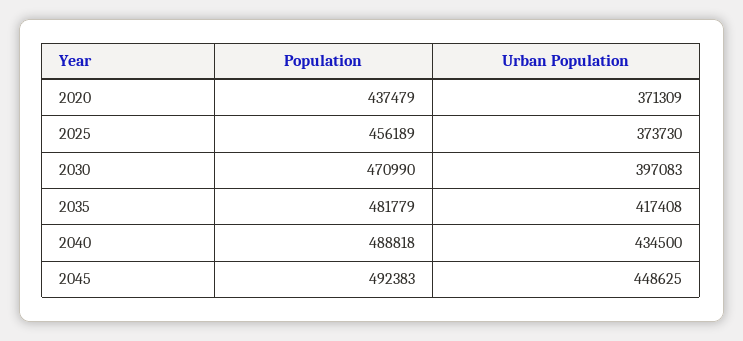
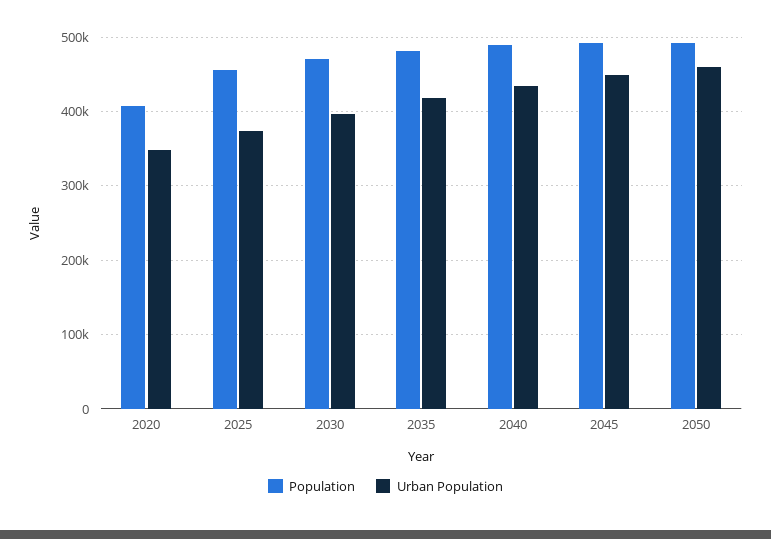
Population, 2020: 437479 -> 410000
Urban Population, 2020: 371309 -> 350000
Population, 2050: none -> 490000
Urban Population, 2050: none -> 460000

